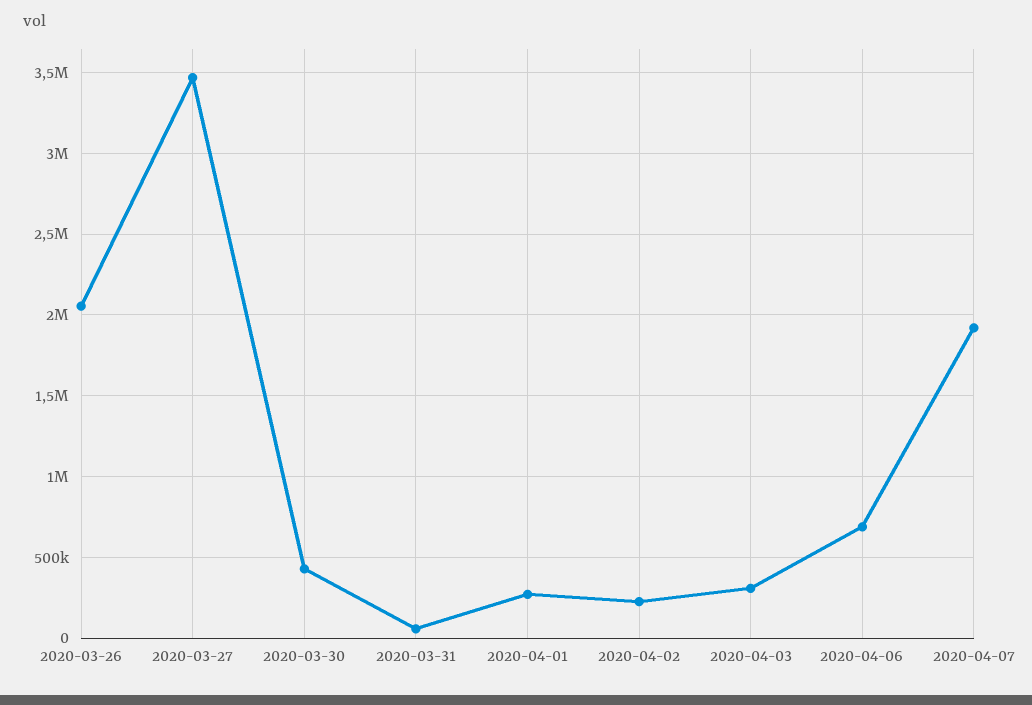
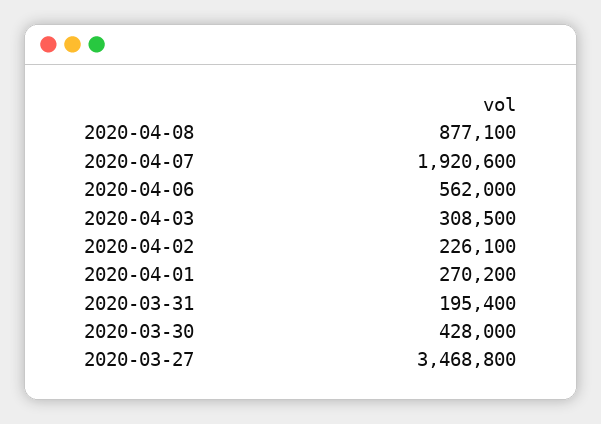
2020-03-26: 2050000 -> none
2020-03-31: 50000 -> 195400
2020-04-06: 700000 -> 562000
2020-04-08: none -> 877100

